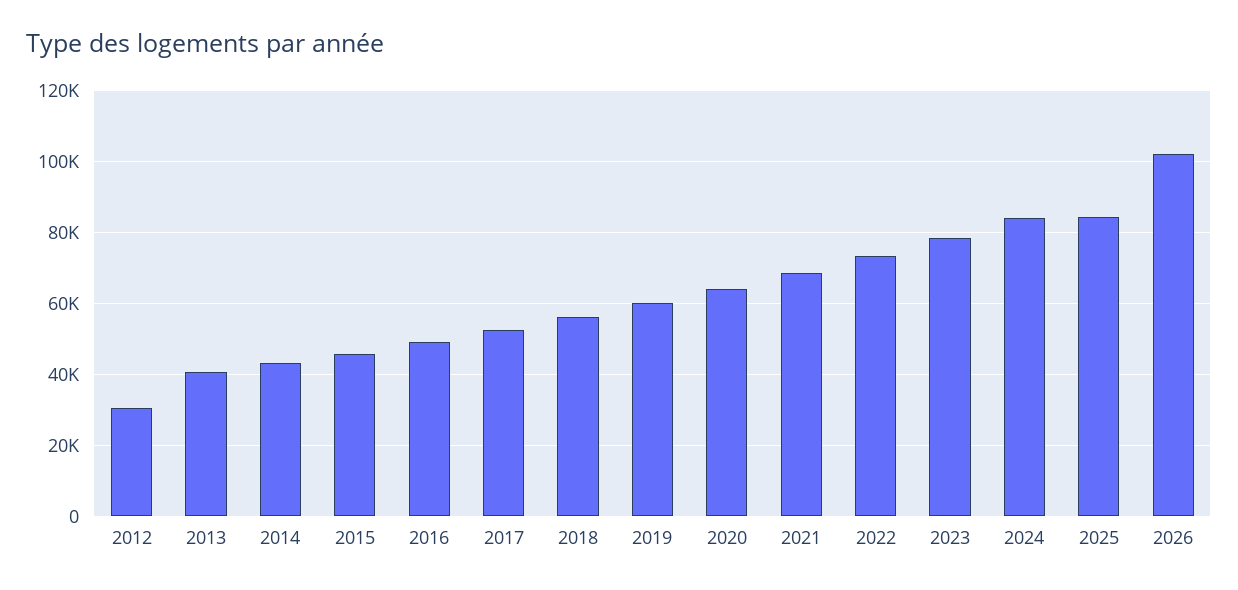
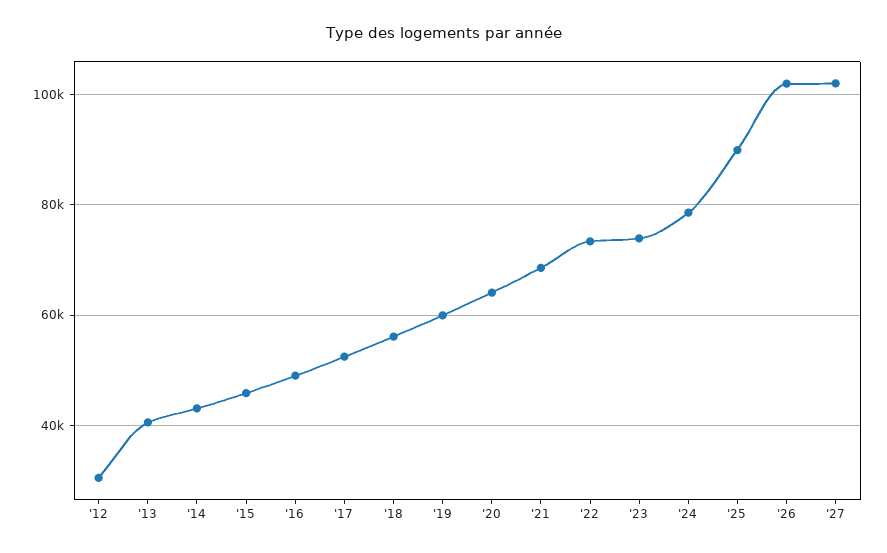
2023: 78000 -> 74000
2024: 84000 -> 78000
2025: 84000 -> 90000
'27: none -> 102000

